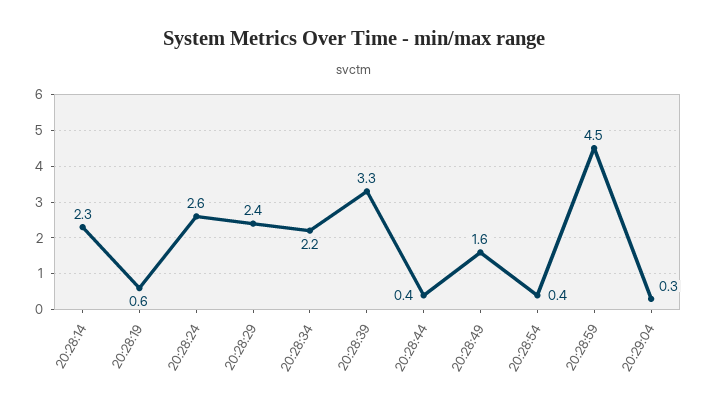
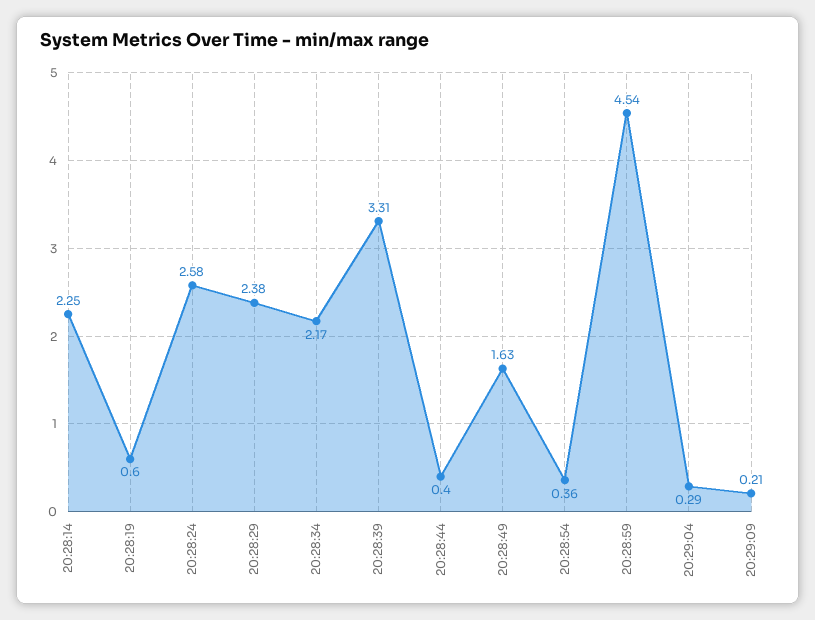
20:29:09: none -> 0.21

